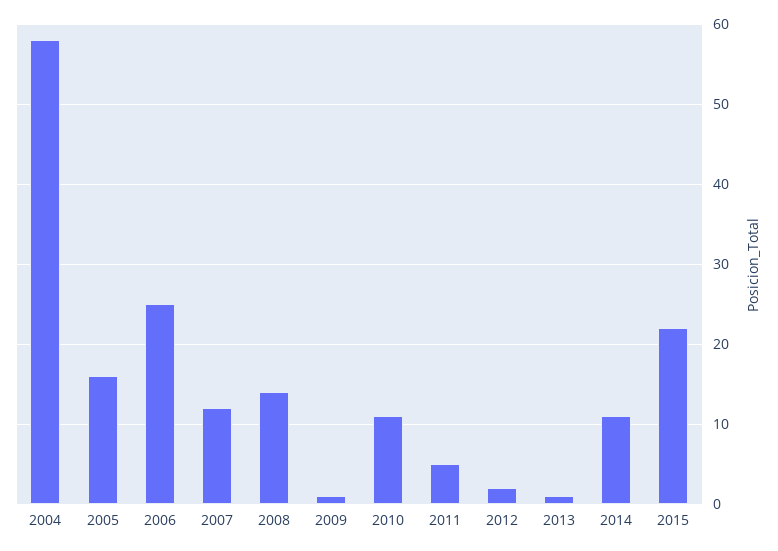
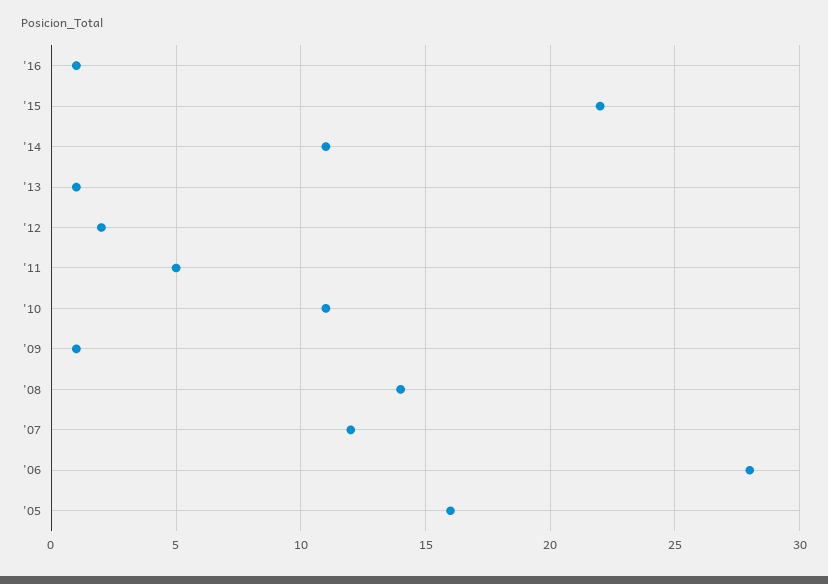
2004: 58 -> none
2006: 25 -> 28
'16: none -> 1

